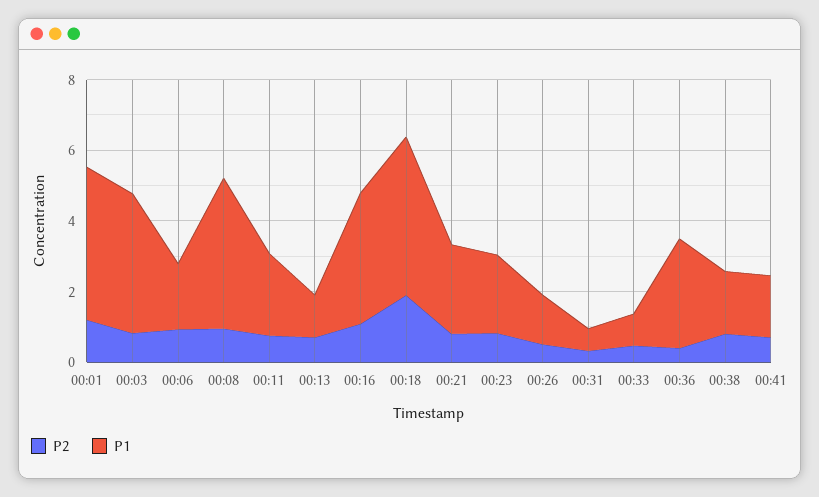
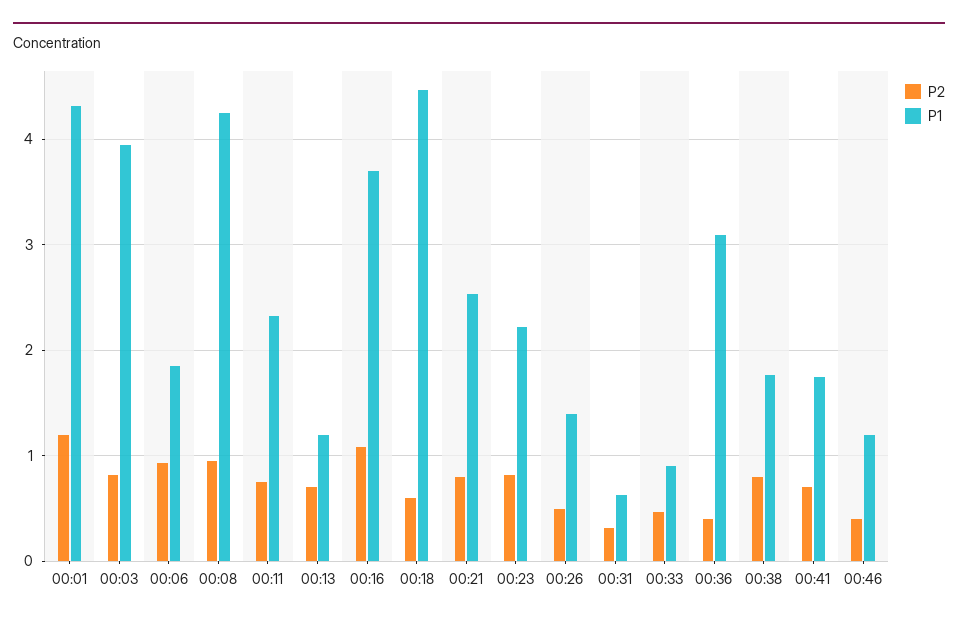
P2, 00:18: 2 -> 0.6
P2, 00:46: none -> 0.4
P1, 00:46: none -> 1.2

